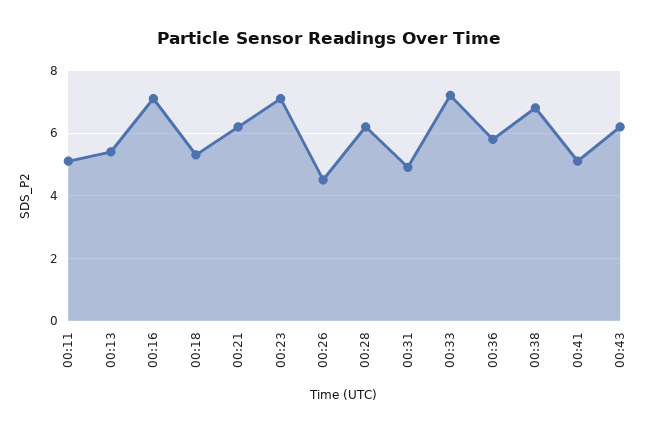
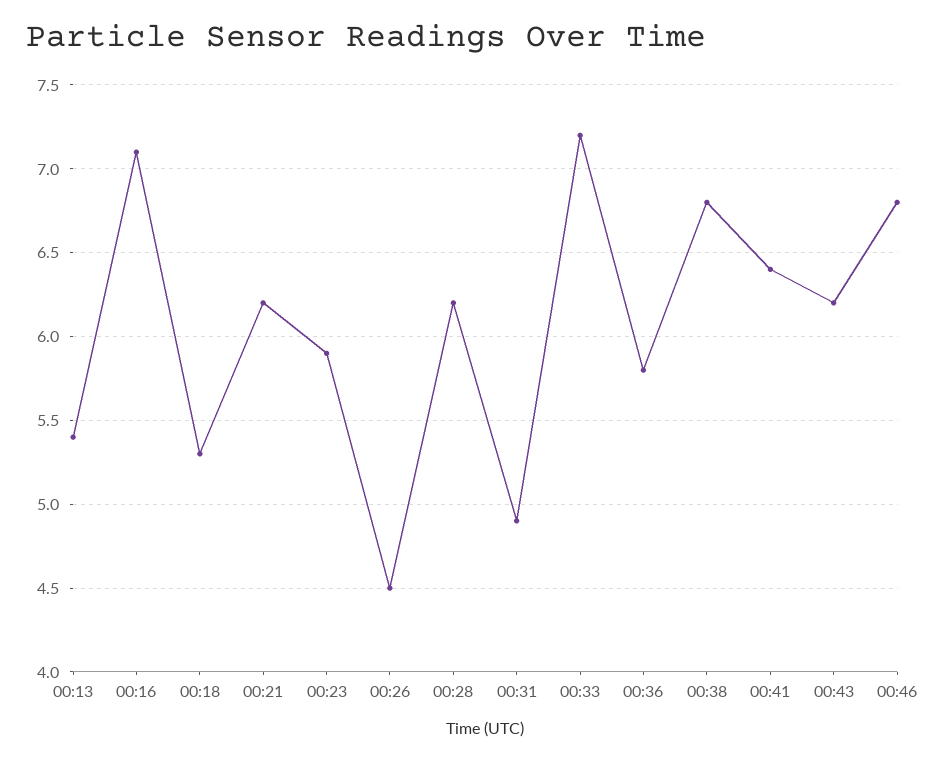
00:11: 5 -> none
00:23: 7 -> 5.9
00:41: 5 -> 6.4
00:46: none -> 6.8

